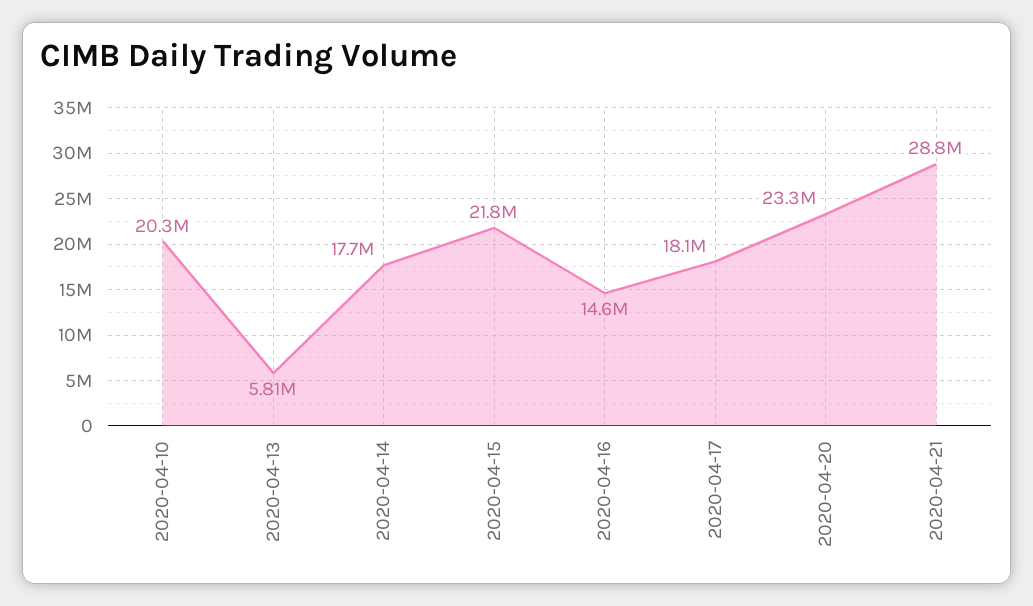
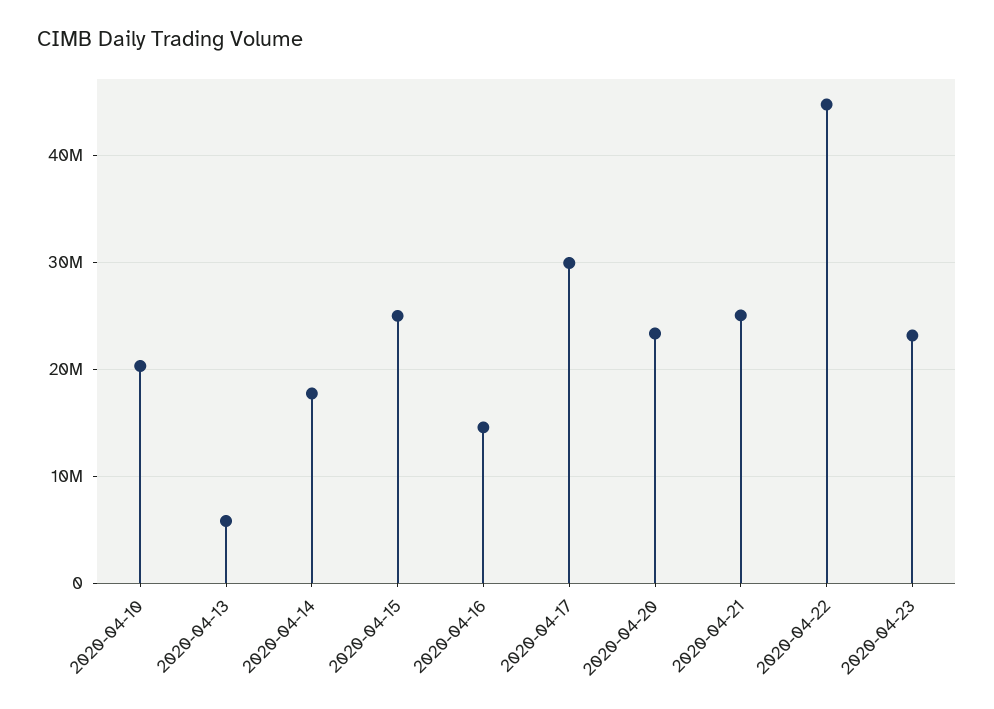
2020-04-15: 21800000 -> 25000000
2020-04-17: 18100000 -> 30000000
2020-04-21: 28800000 -> 25000000
2020-04-22: none -> 45000000
2020-04-23: none -> 23000000

